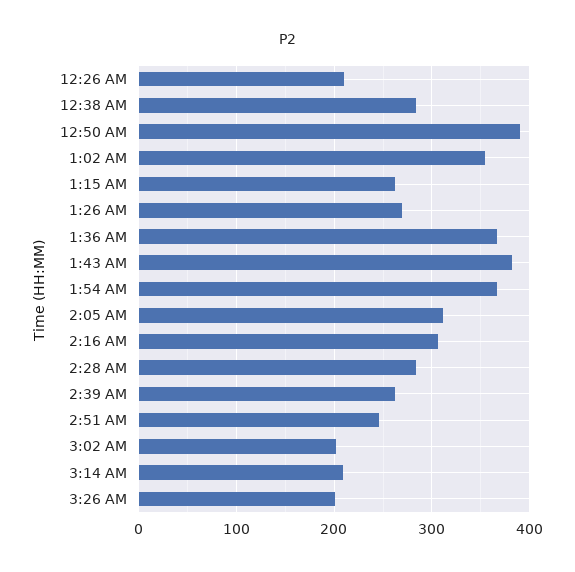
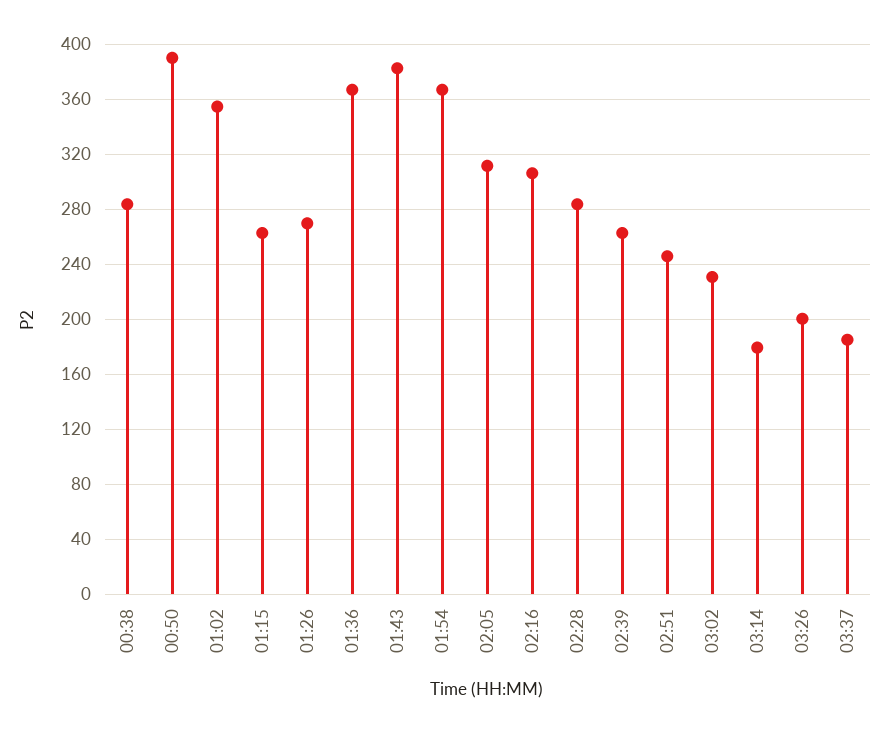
12:26 AM: 210 -> none
3:02 AM: 200 -> 230
3:14 AM: 210 -> 180
03:37: none -> 185

